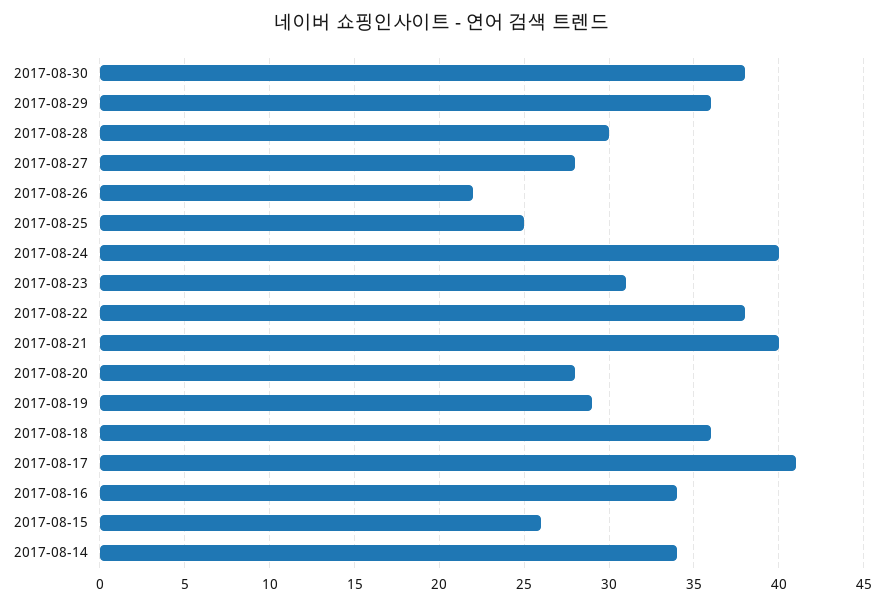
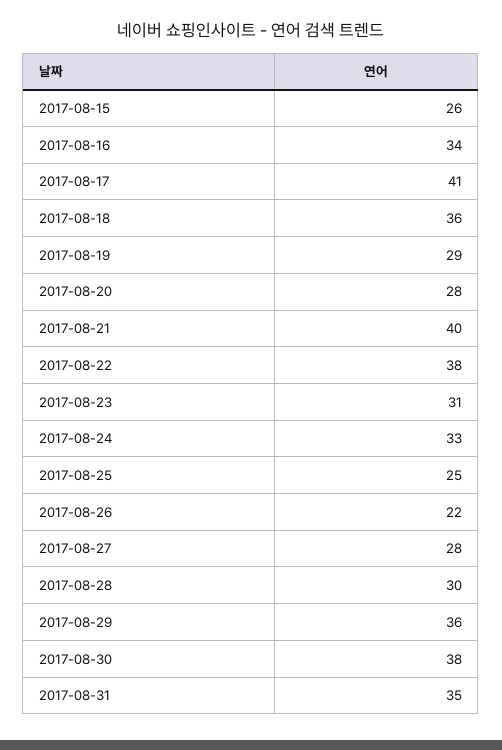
2017-08-24: 40 -> 33
2017-08-14: 34 -> none
2017-08-31: none -> 35

